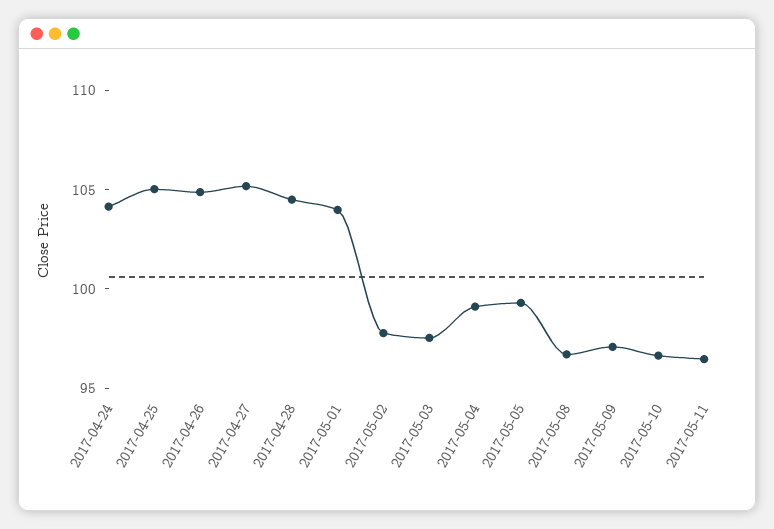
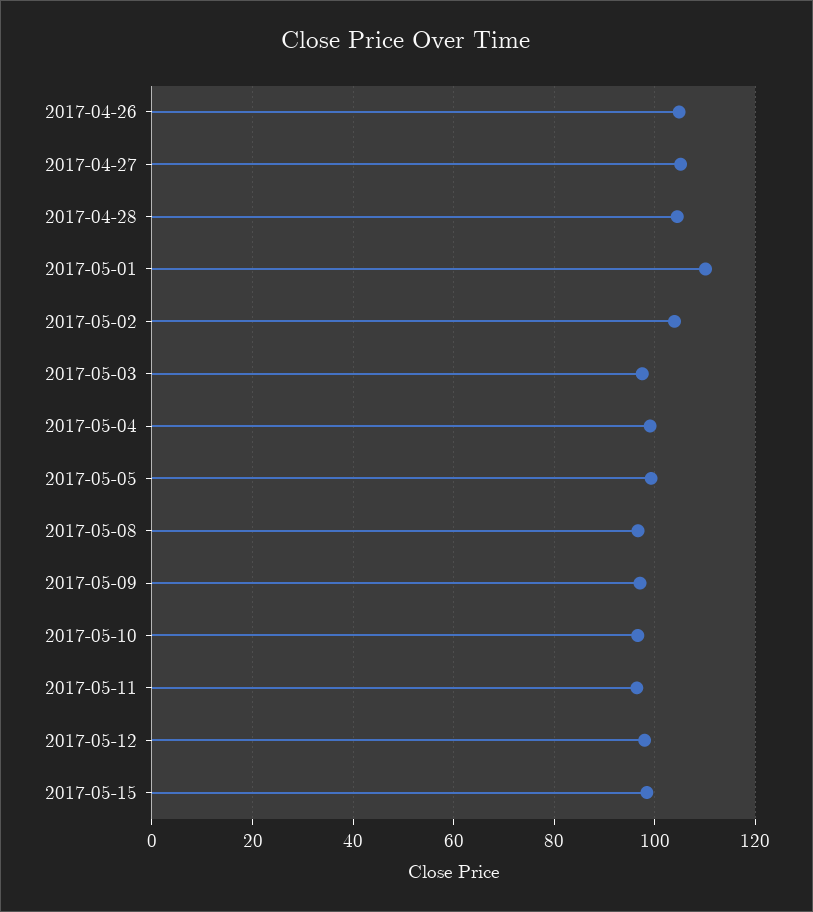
2017-04-24: 104 -> none
2017-04-25: 105 -> none
2017-05-01: 104 -> 110
2017-05-02: 98 -> 104
2017-05-12: none -> 98
2017-05-15: none -> 98

